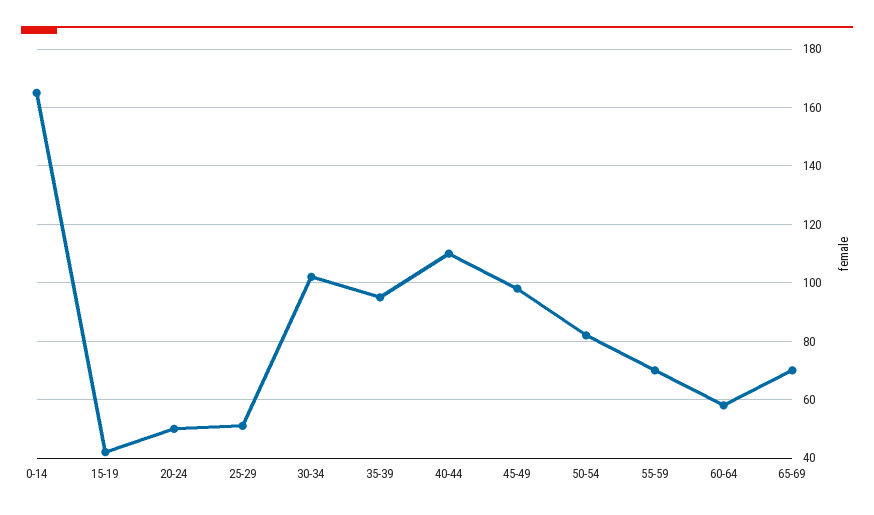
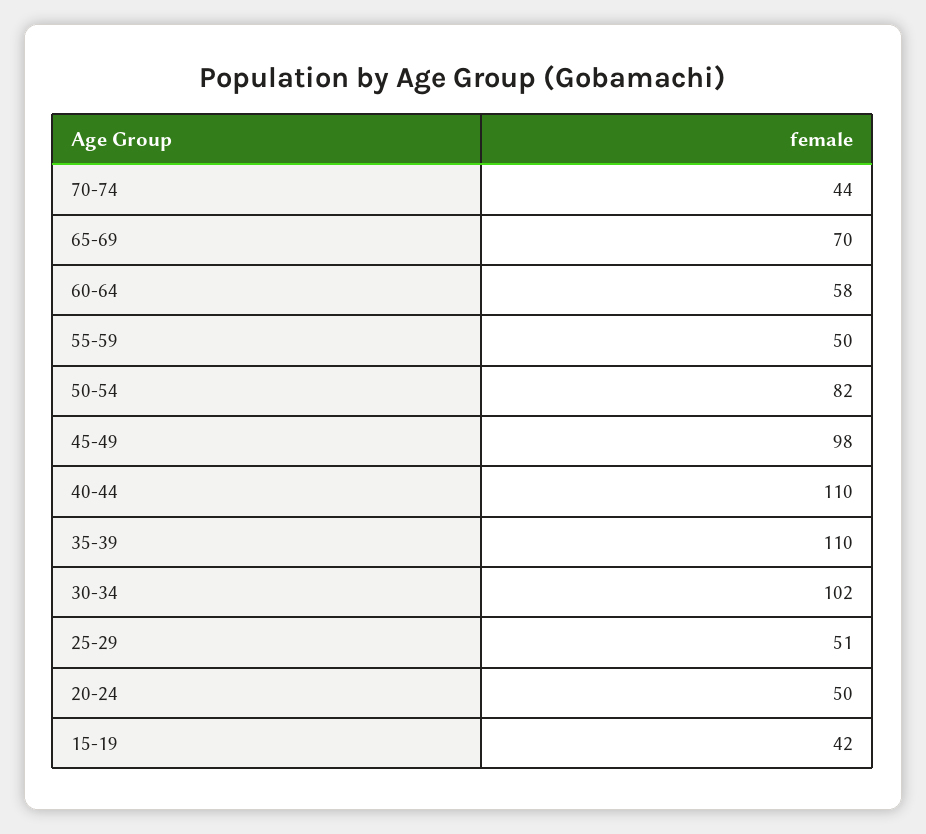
0-14: 165 -> none
35-39: 95 -> 110
55-59: 70 -> 50
70-74: none -> 44

